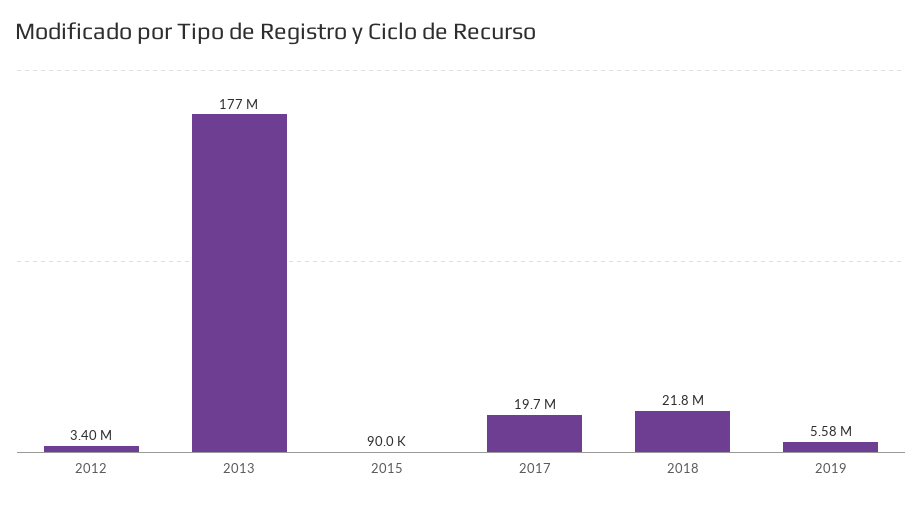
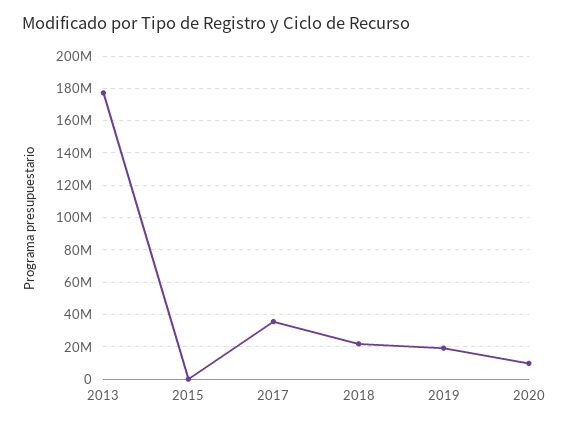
2012: 3400000 -> none
2017: 19700000 -> 35000000
2019: 5580000 -> 20000000
2020: none -> 10000000

